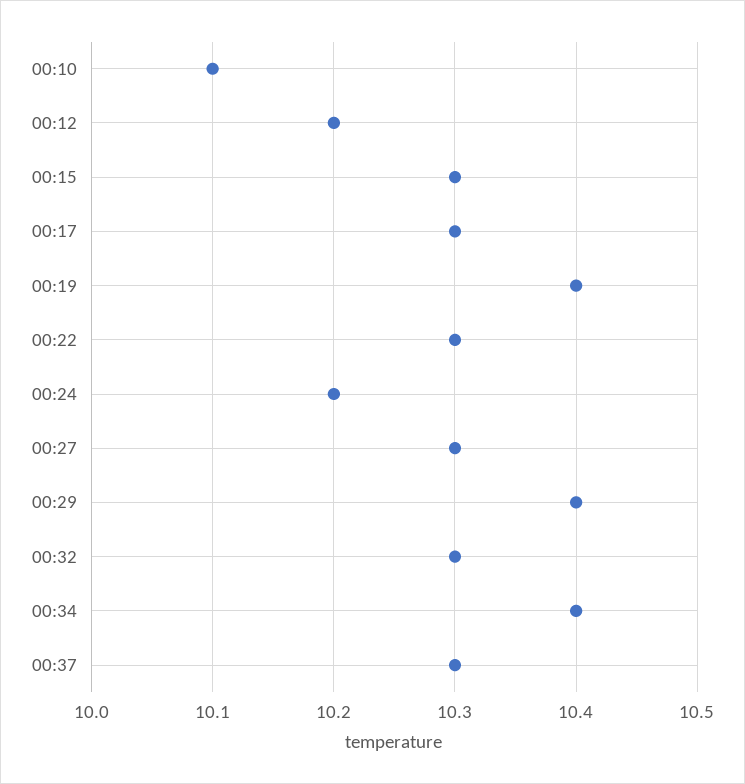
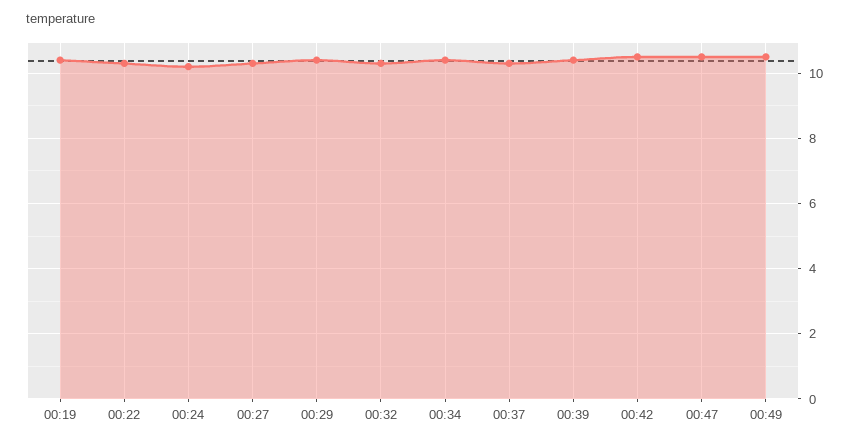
00:10: 10.1 -> none
00:12: 10.2 -> none
00:15: 10.3 -> none
00:17: 10.3 -> none
00:39: none -> 10.5
00:42: none -> 10.5
00:47: none -> 10.5
00:49: none -> 10.5

